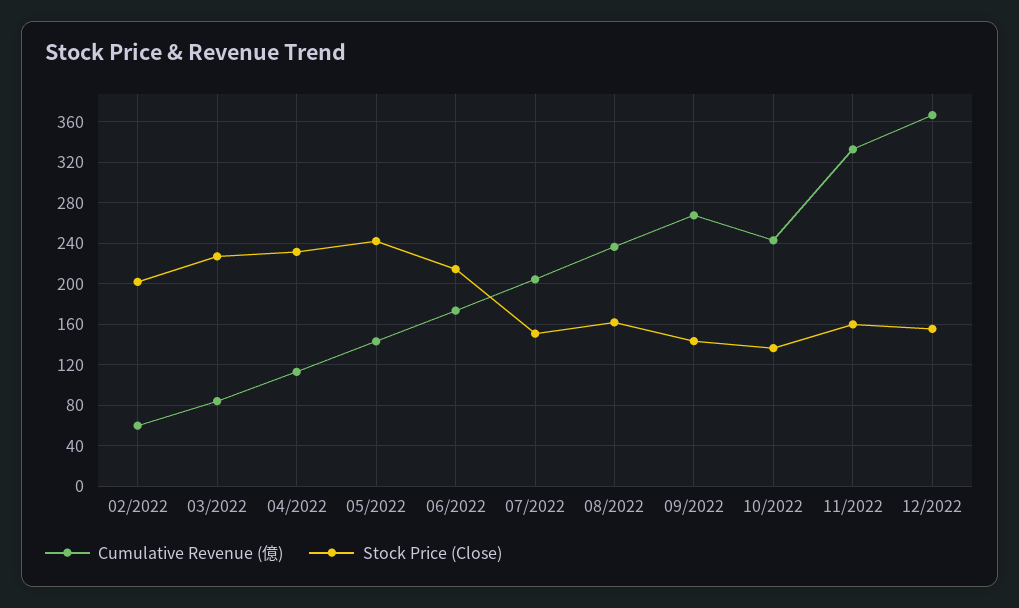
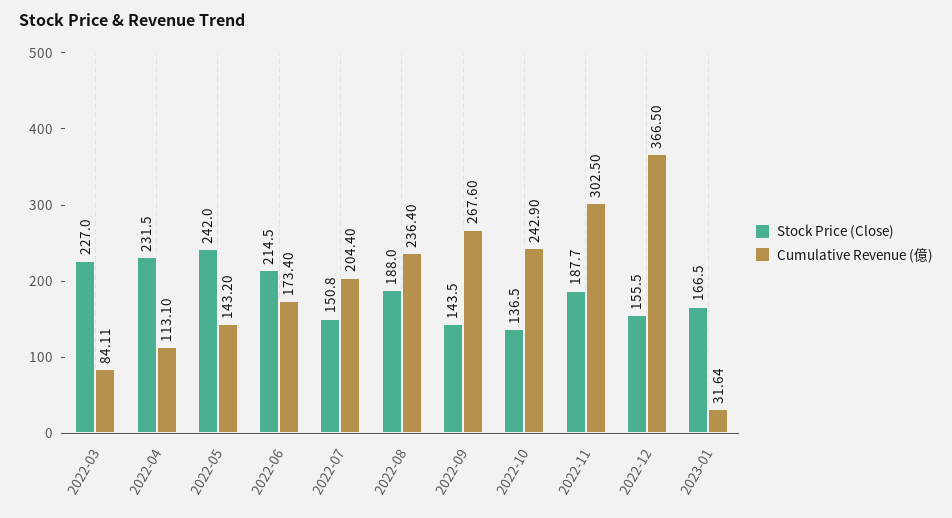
Cumulative Revenue (億), 02/2022: 60 -> none
Stock Price (Close), 02/2022: 200 -> none
Stock Price (Close), 08/2022: 160 -> 188
Cumulative Revenue (億), 11/2022: 330 -> 302.5
Stock Price (Close), 11/2022: 160 -> 187.7
Stock Price (Close), 2023-01: none -> 166.5
Cumulative Revenue (億), 2023-01: none -> 31.64

